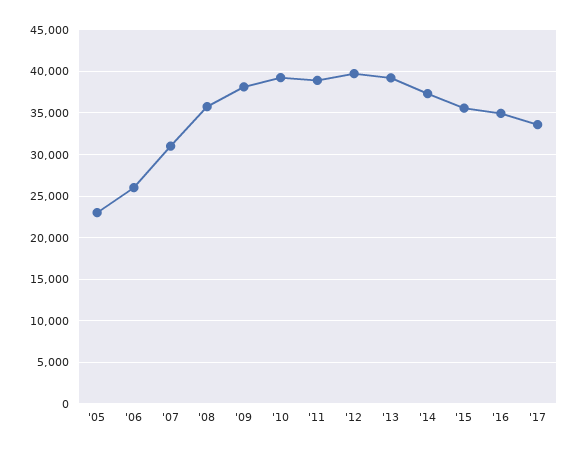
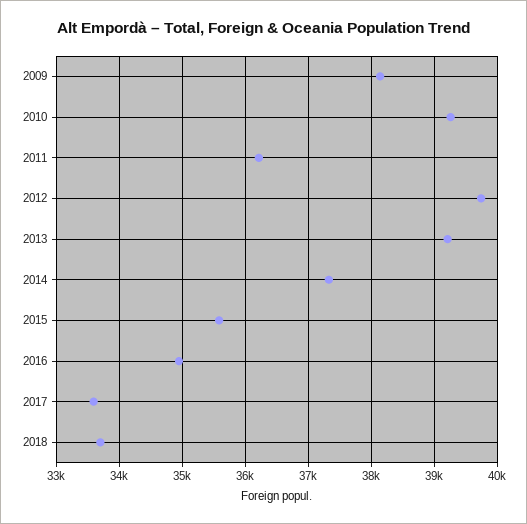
'05: 23000 -> none
'06: 26000 -> none
'07: 31000 -> none
'08: 36000 -> none
'11: 39000 -> 36200
2018: none -> 33700

